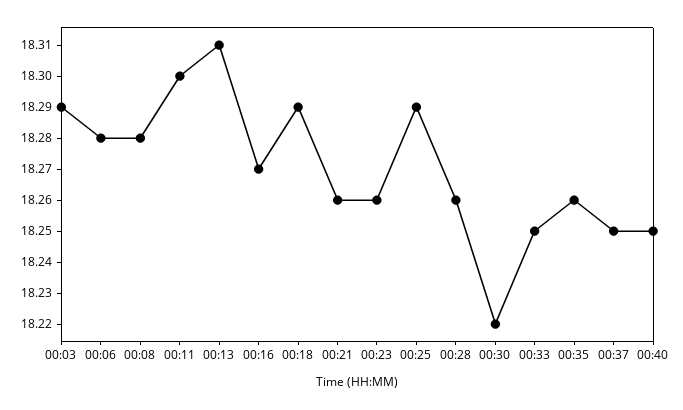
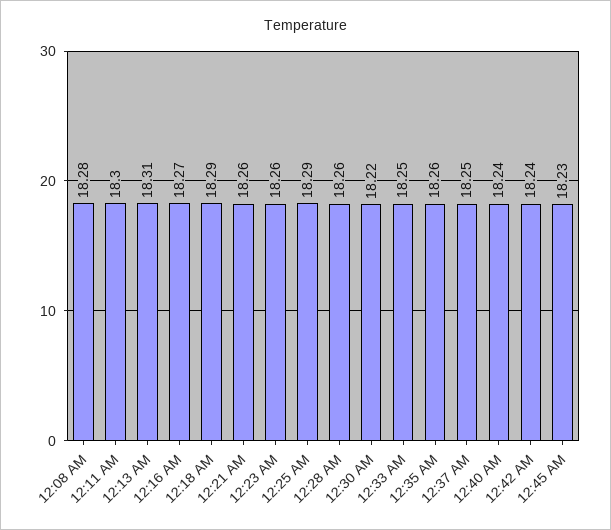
00:03: 18.29 -> none
00:06: 18.28 -> none
00:40: 18.25 -> 18.24
12:42 AM: none -> 18.24
12:45 AM: none -> 18.23

